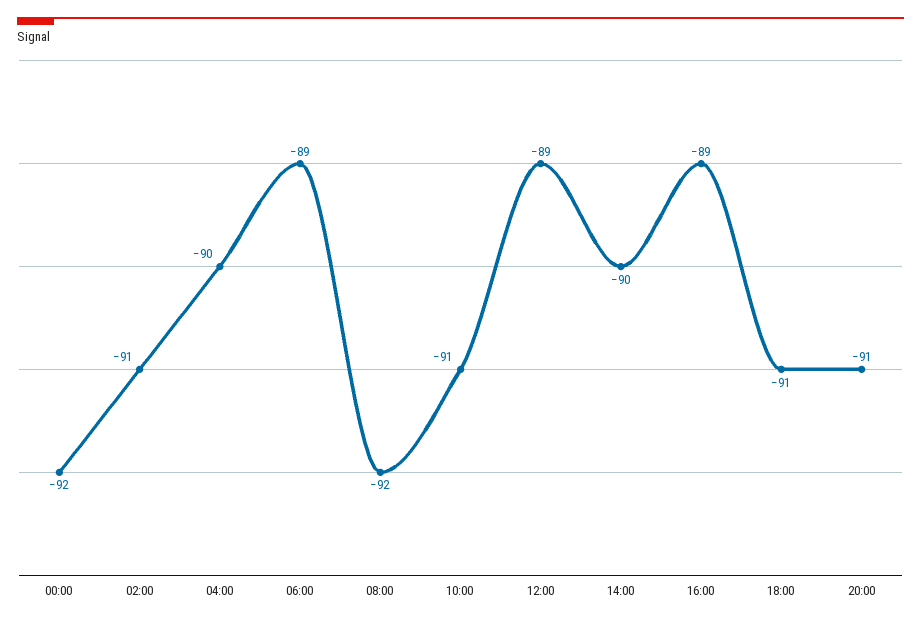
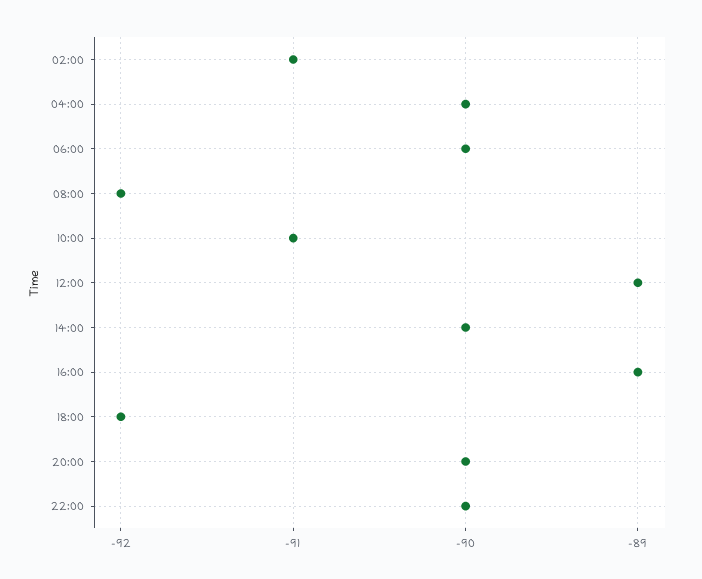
00:00: -92 -> none
06:00: -89 -> -90
18:00: -91 -> -92
20:00: -91 -> -90
22:00: none -> -90

